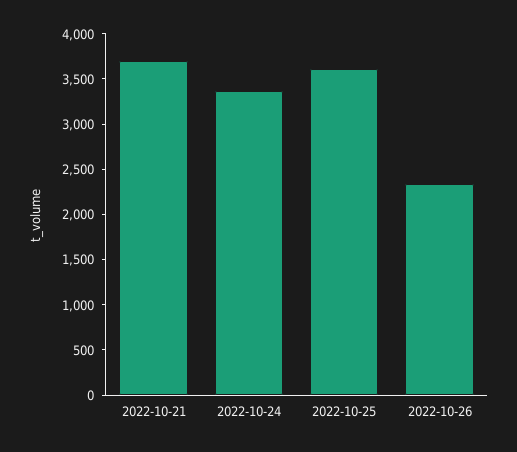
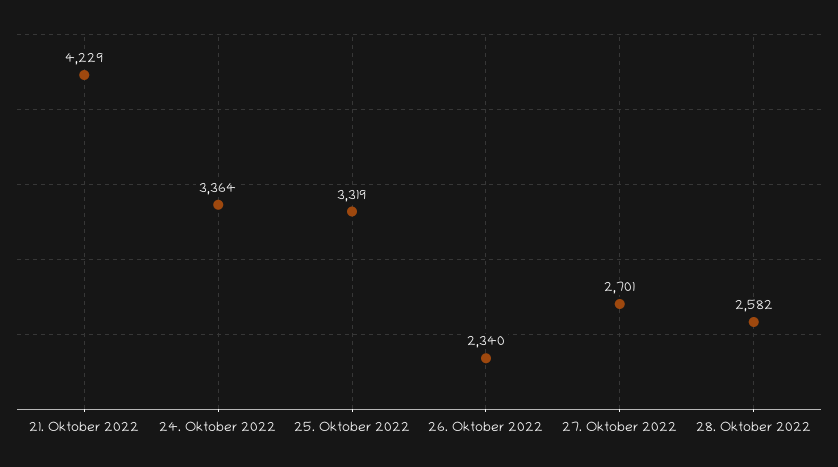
2022-10-21: 3700 -> 4229
2022-10-25: 3600 -> 3319
27. Oktober 2022: none -> 2701
28. Oktober 2022: none -> 2582

